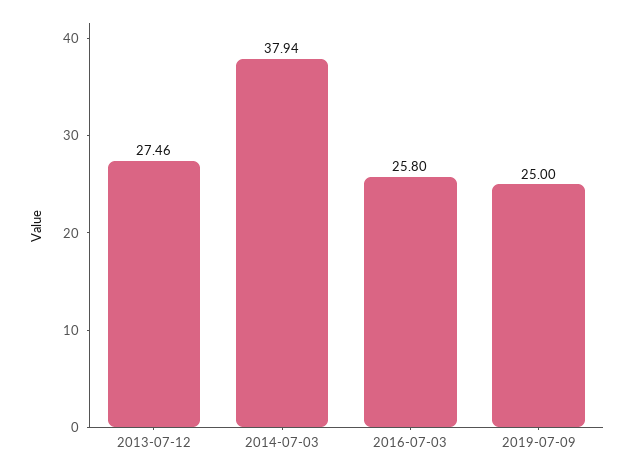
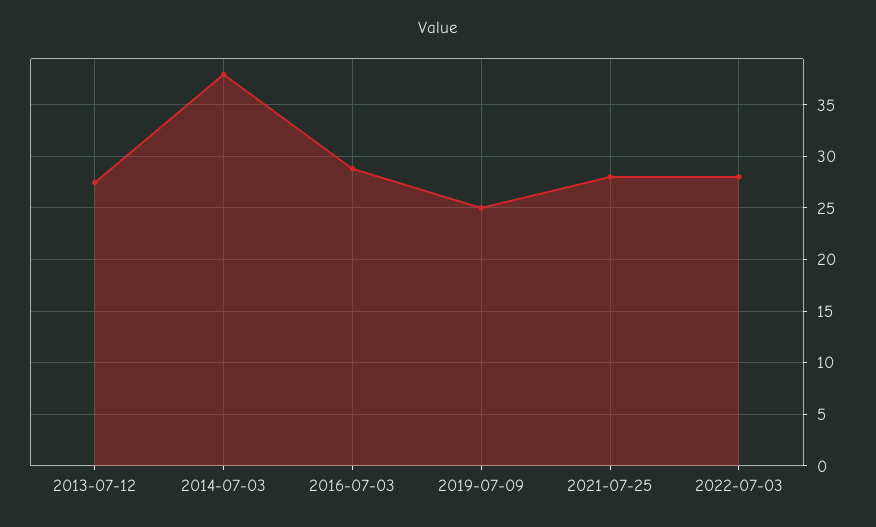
2016-07-03: 25.8 -> 29
2021-07-25: none -> 28
2022-07-03: none -> 28

